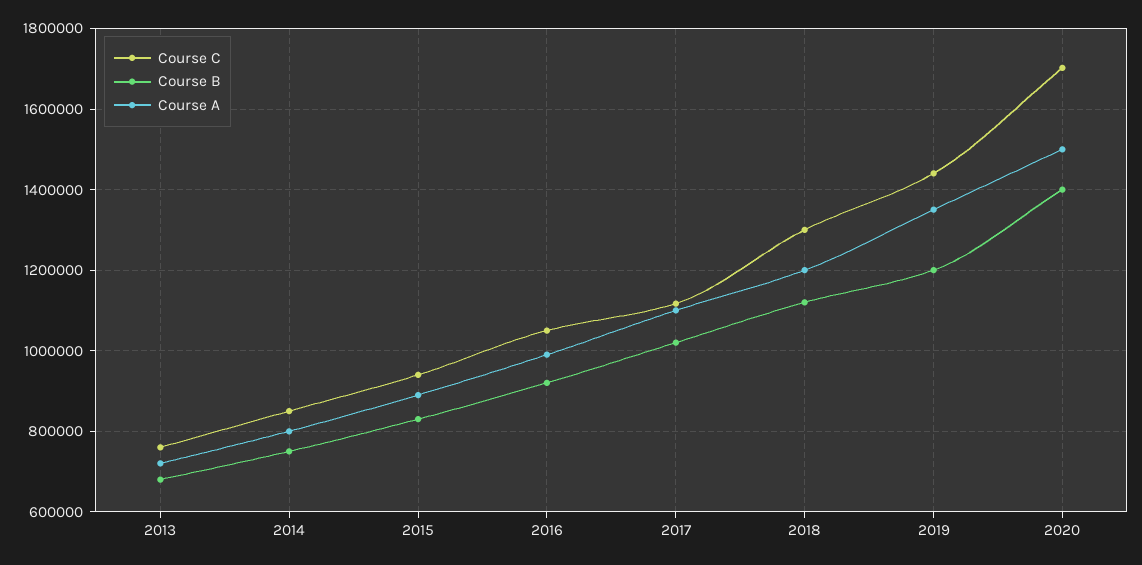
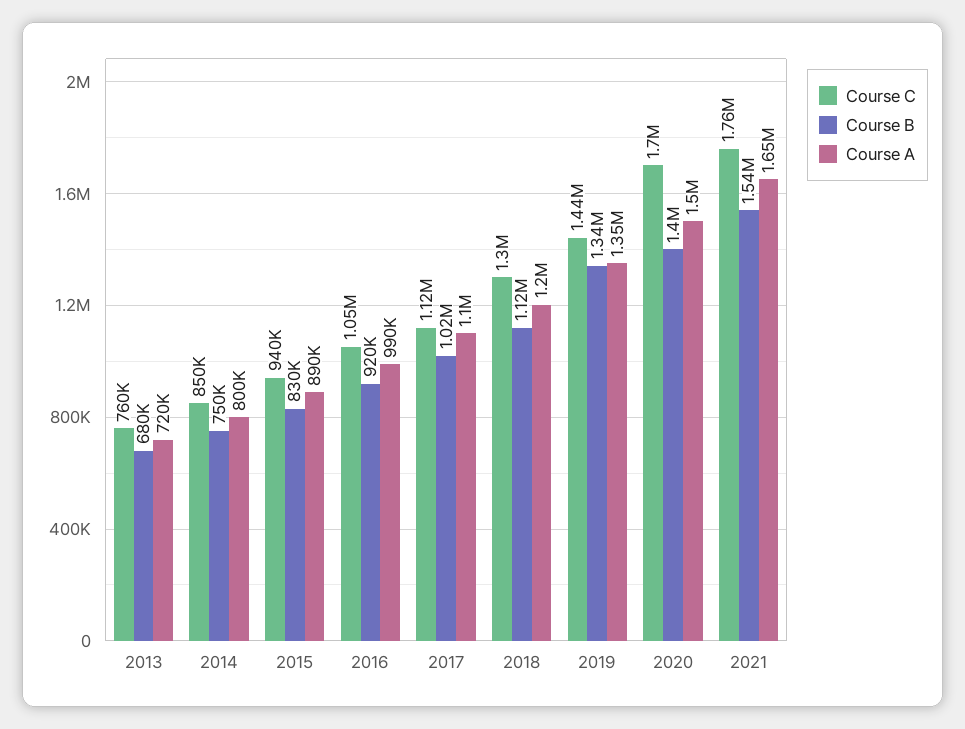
Course B, 2019: 1200000 -> 1340000
Course C, 2021: none -> 1760000
Course B, 2021: none -> 1540000
Course A, 2021: none -> 1650000

